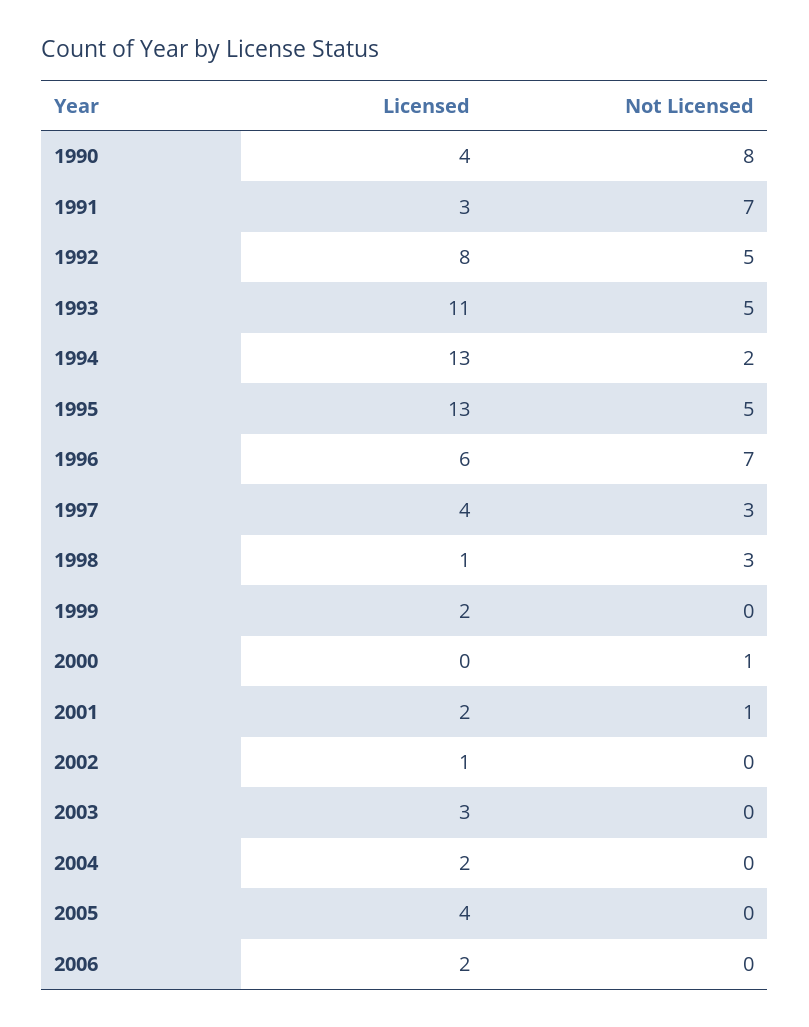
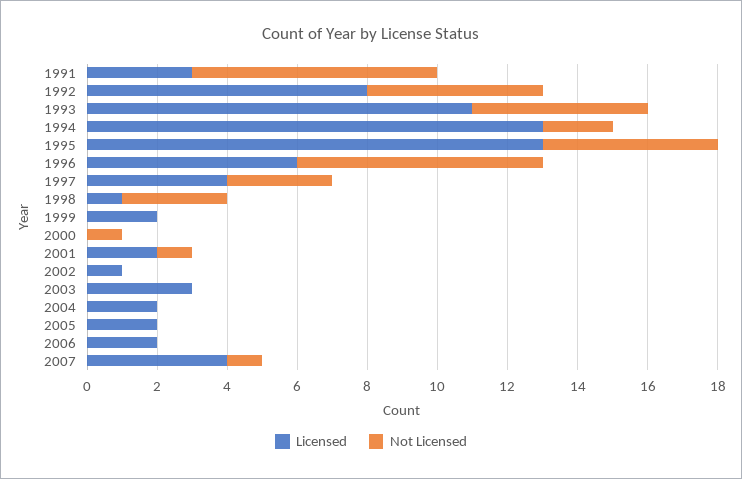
Licensed, 1990: 4 -> none
Not Licensed, 1990: 8 -> none
Licensed, 2005: 4 -> 2
Licensed, 2007: none -> 4
Not Licensed, 2007: none -> 1

